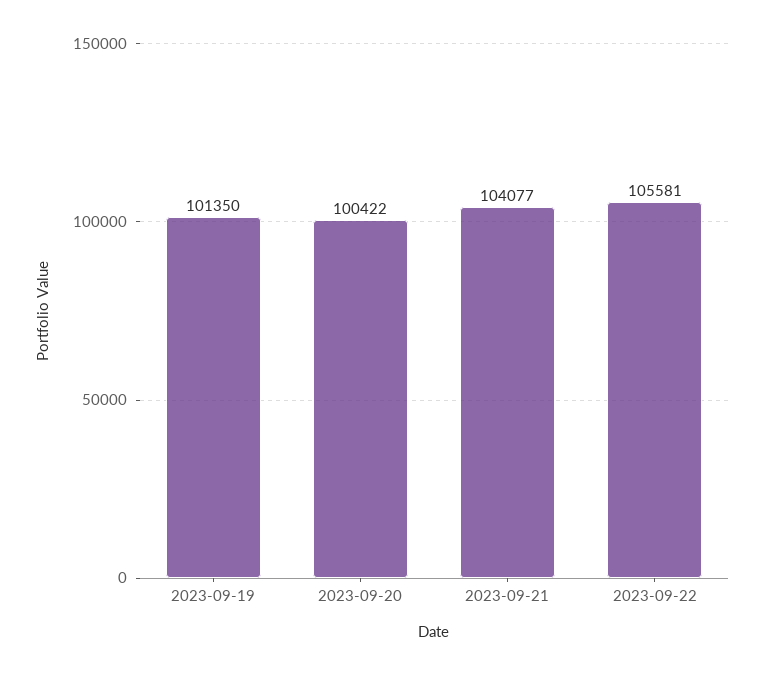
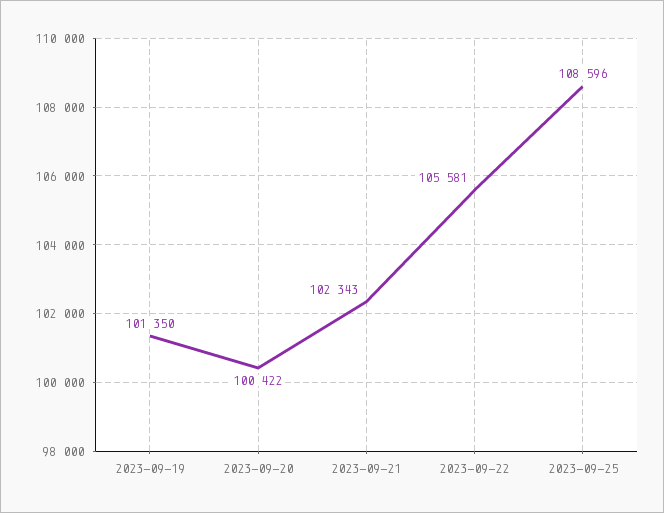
2023-09-21: 104077 -> 102343
2023-09-25: none -> 108596

